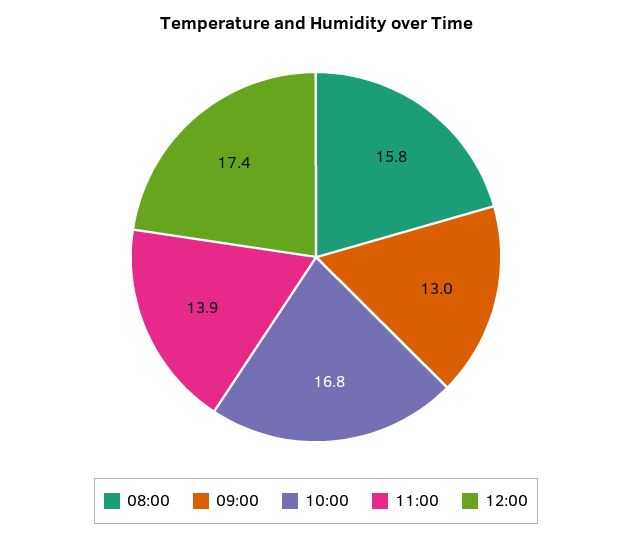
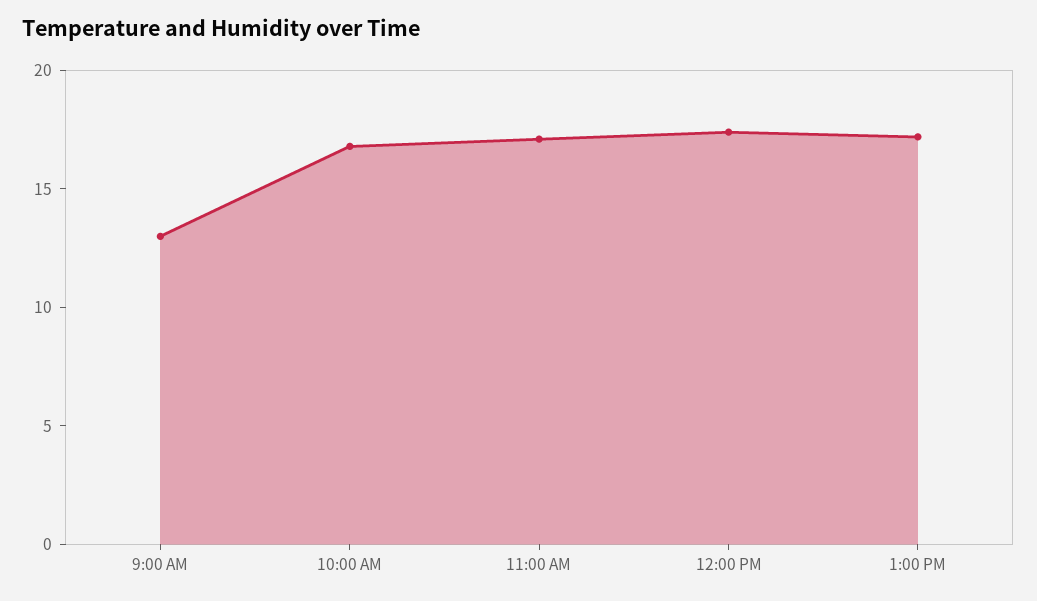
08:00: 15.8 -> none
11:00: 13.9 -> 17
1:00 PM: none -> 17

